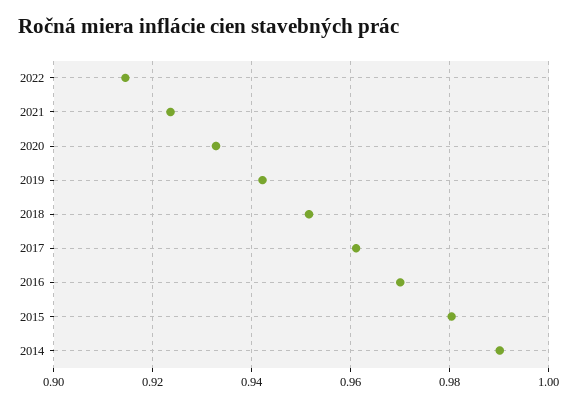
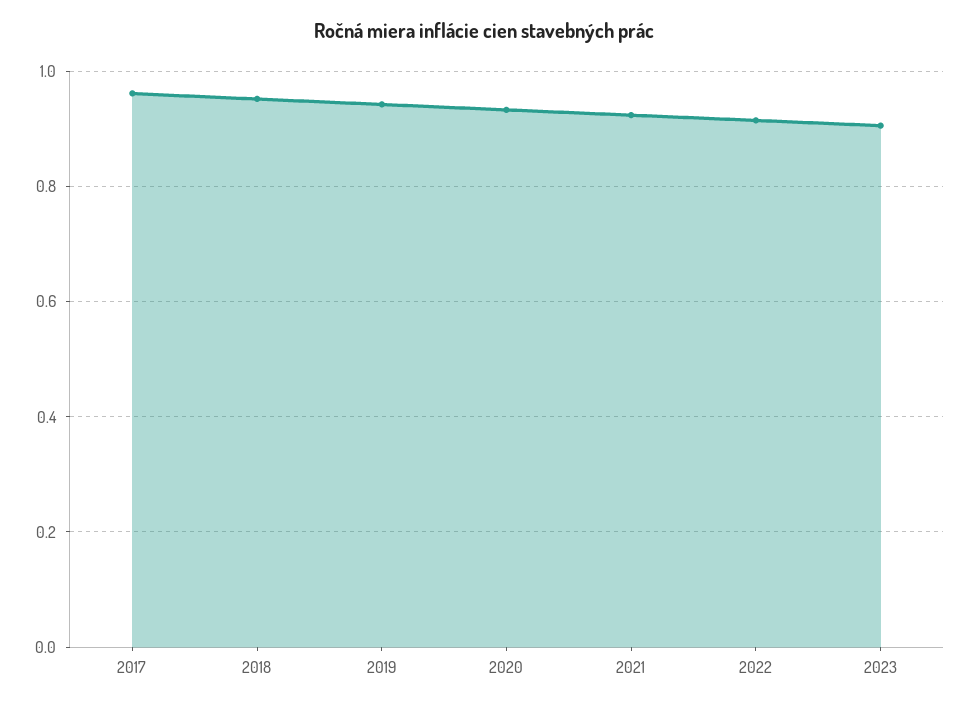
2016: 0.97 -> none
2015: 0.98 -> none
2014: 0.99 -> none
2023: none -> 0.9

